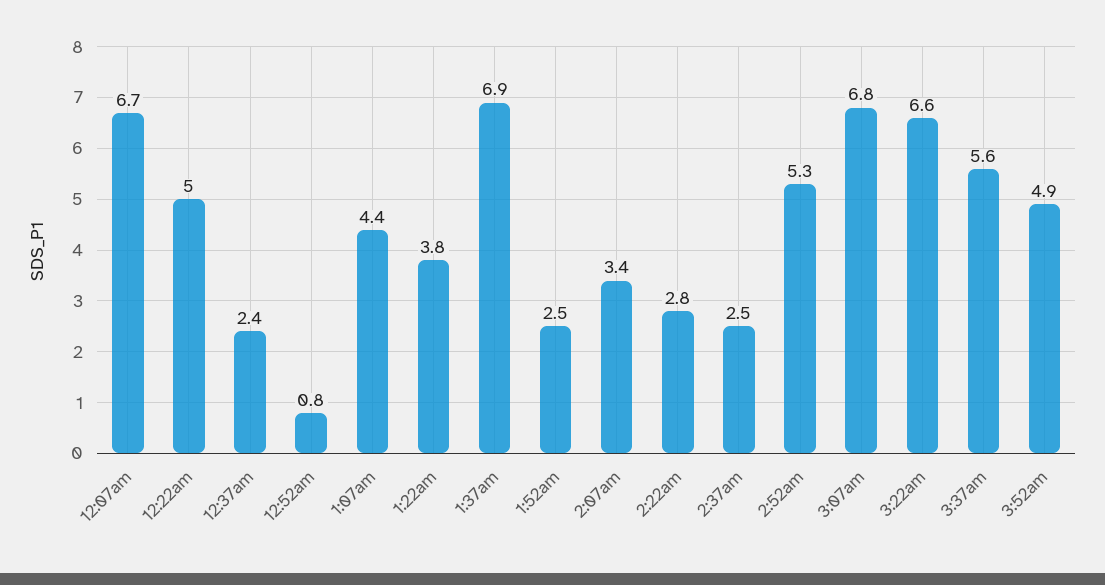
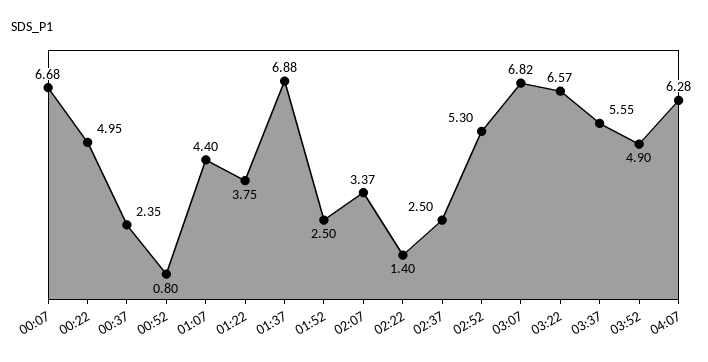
2:22am: 2.8 -> 1.4
04:07: none -> 6.28

